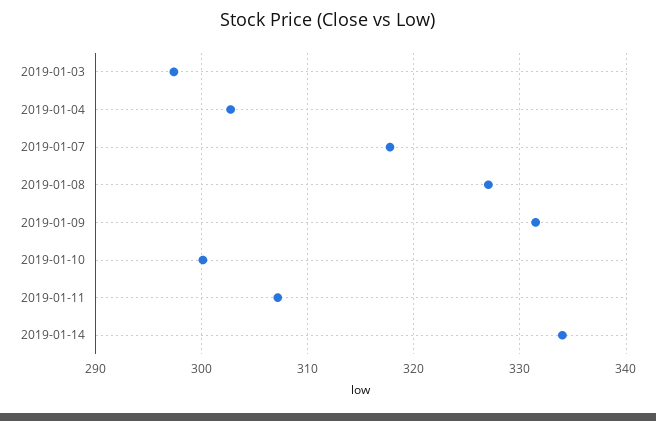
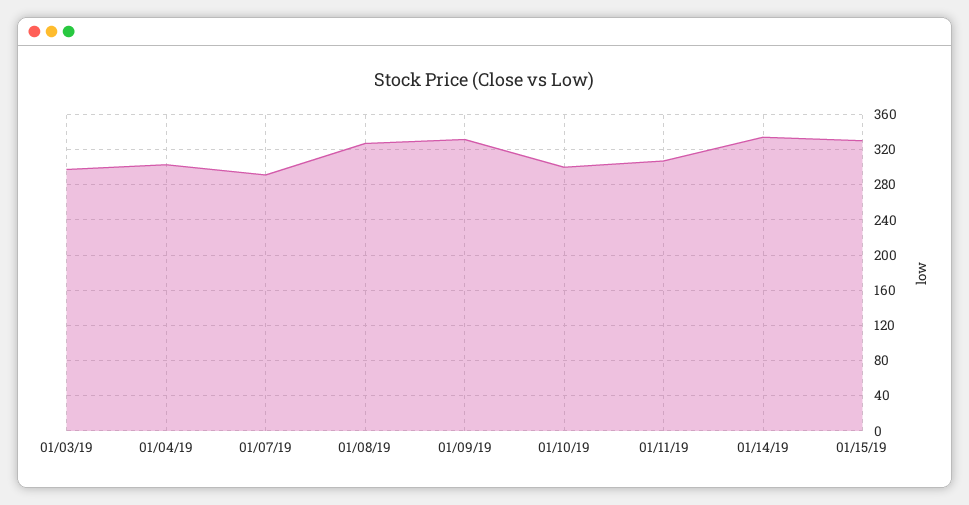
2019-01-07: 318 -> 290
01/15/19: none -> 330

